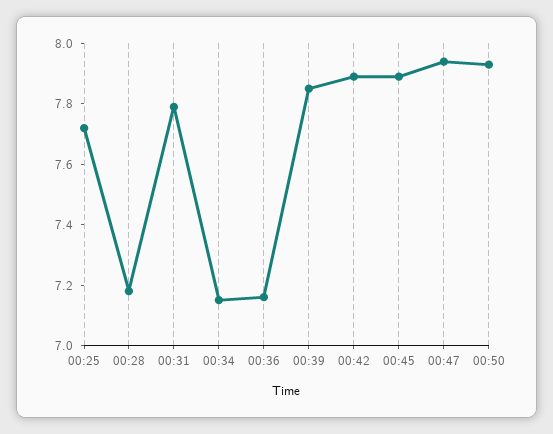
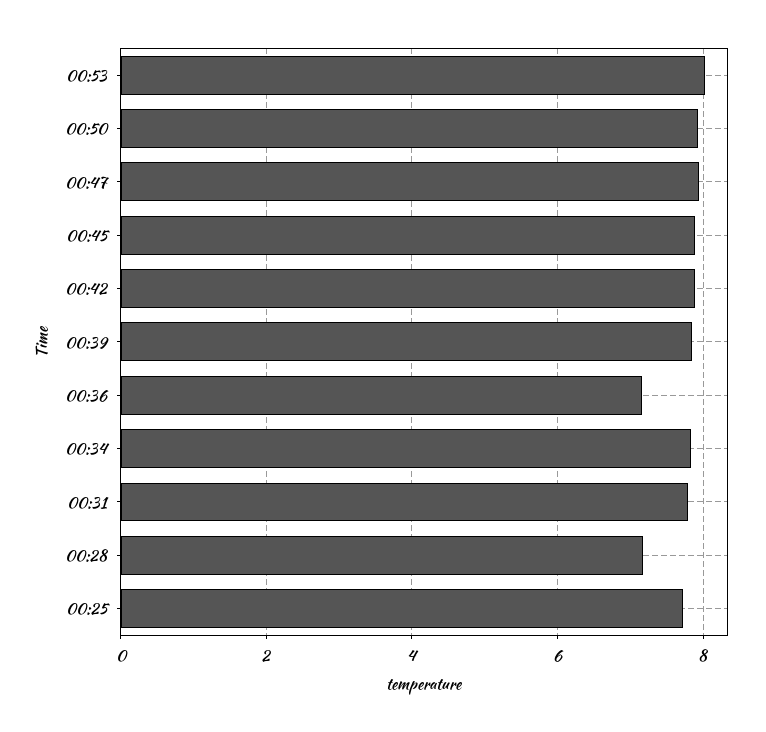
00:34: 7.15 -> 7.8
00:53: none -> 8

